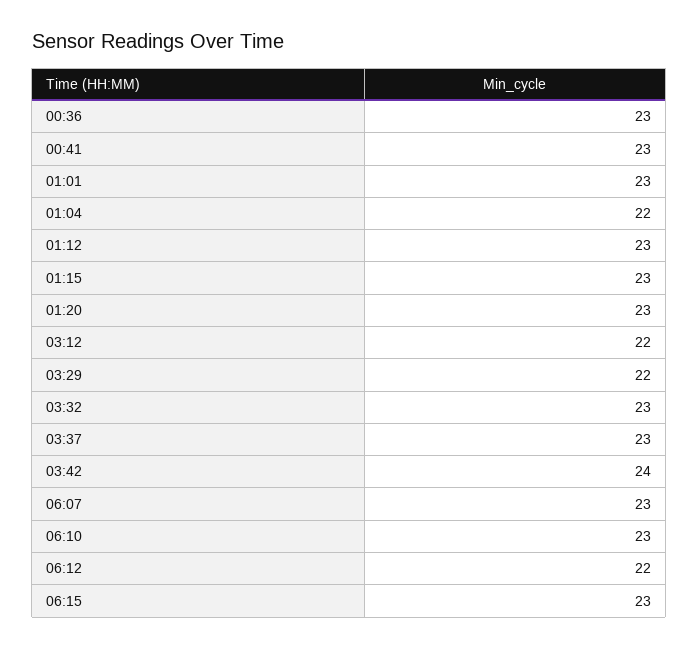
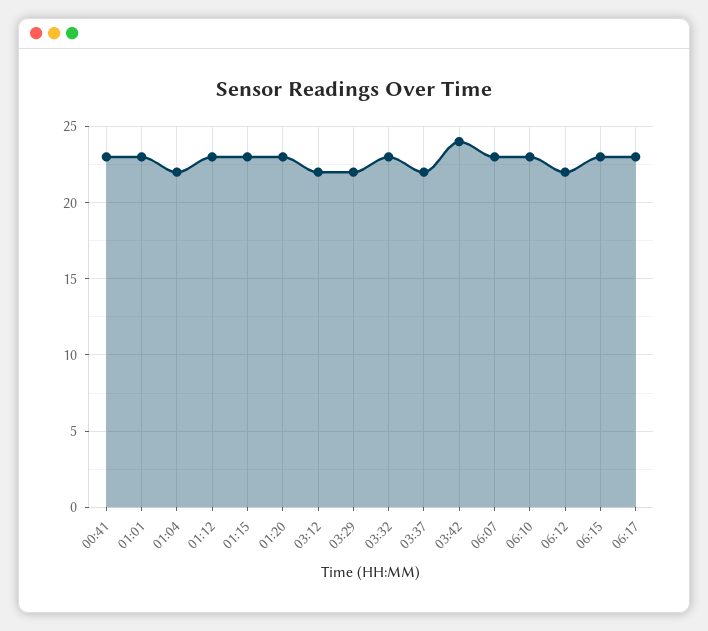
00:36: 23 -> none
03:37: 23 -> 22
06:17: none -> 23

